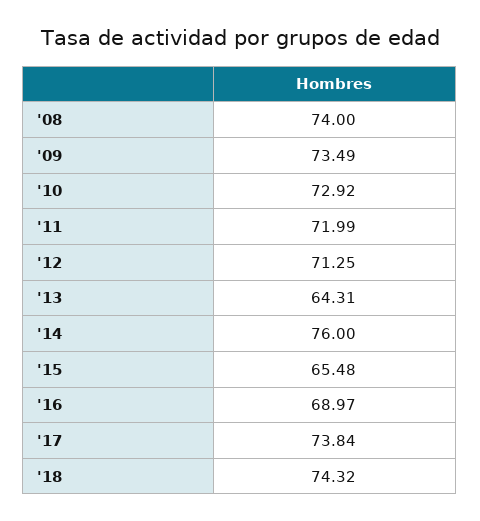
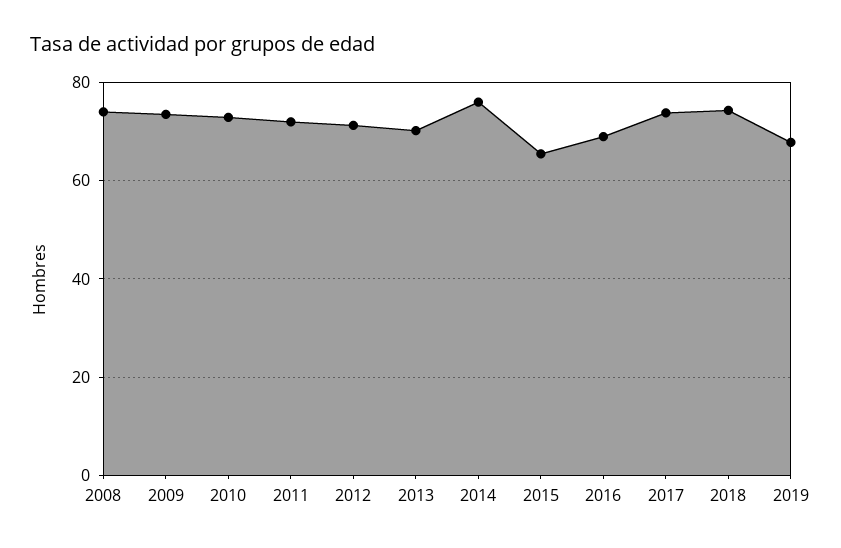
'13: 64.31 -> 70
2019: none -> 68

